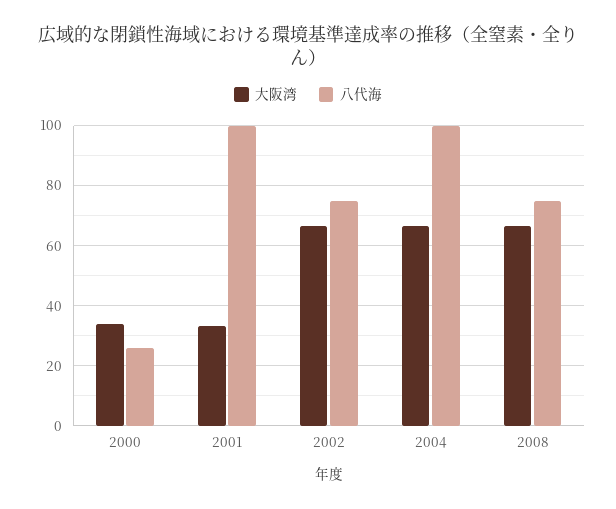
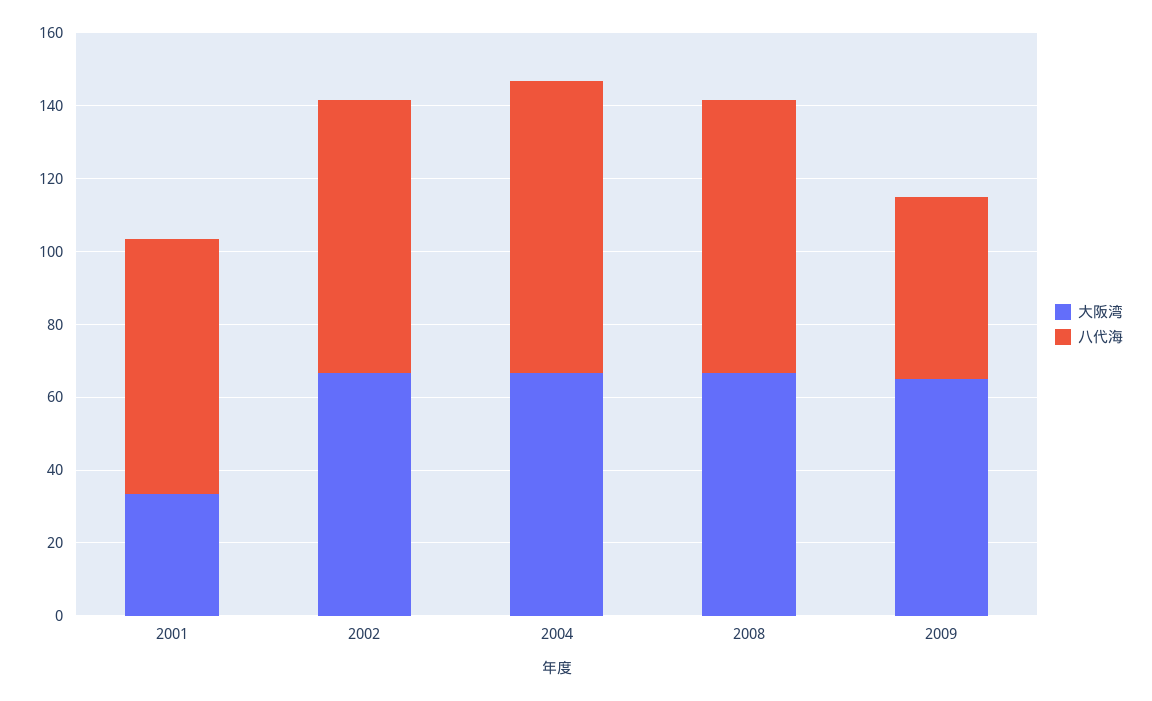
大阪湾, 2000: 34 -> none
八代海, 2000: 26 -> none
八代海, 2001: 100 -> 70
八代海, 2004: 100 -> 80
大阪湾, 2009: none -> 65
八代海, 2009: none -> 50

